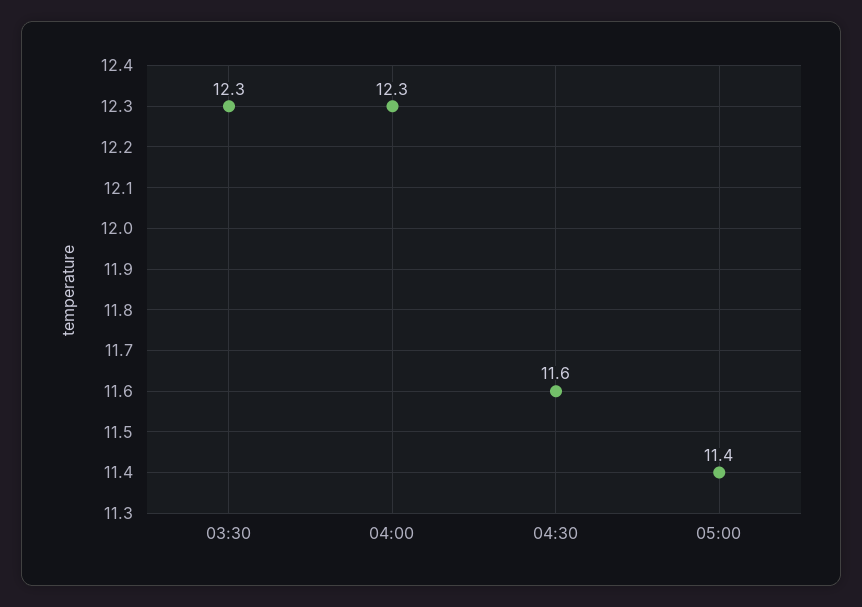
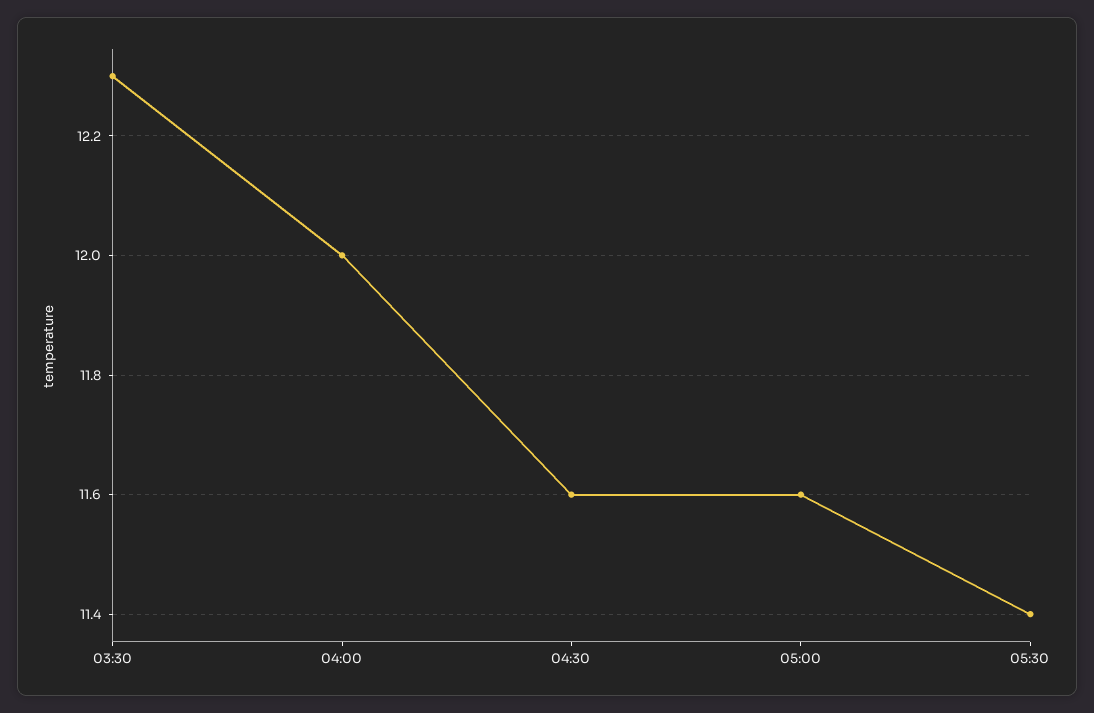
04:00: 12.3 -> 12
05:00: 11.4 -> 11.6
05:30: none -> 11.4

